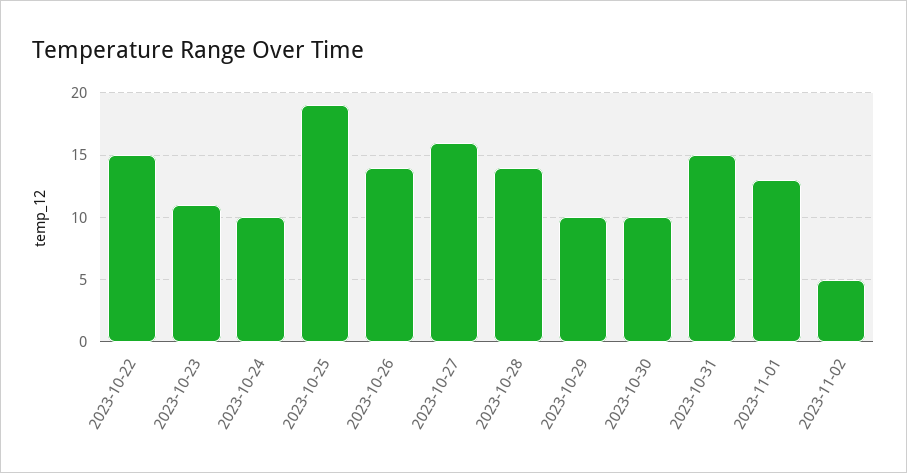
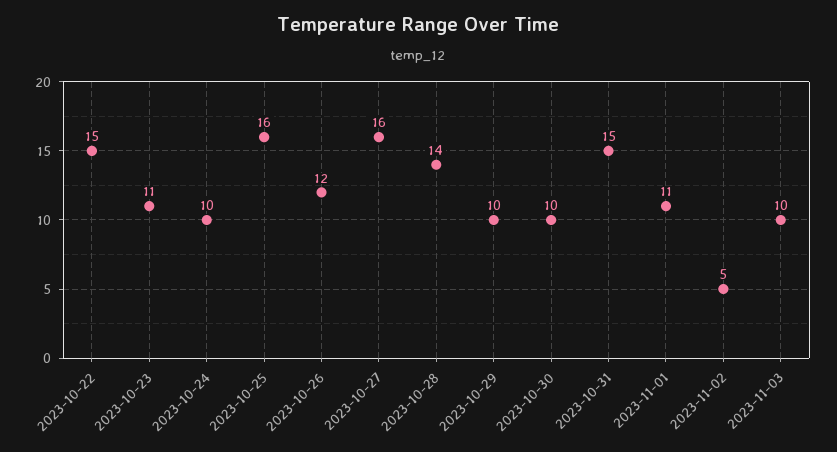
2023-10-25: 19 -> 16
2023-10-26: 14 -> 12
2023-11-01: 13 -> 11
2023-11-03: none -> 10

